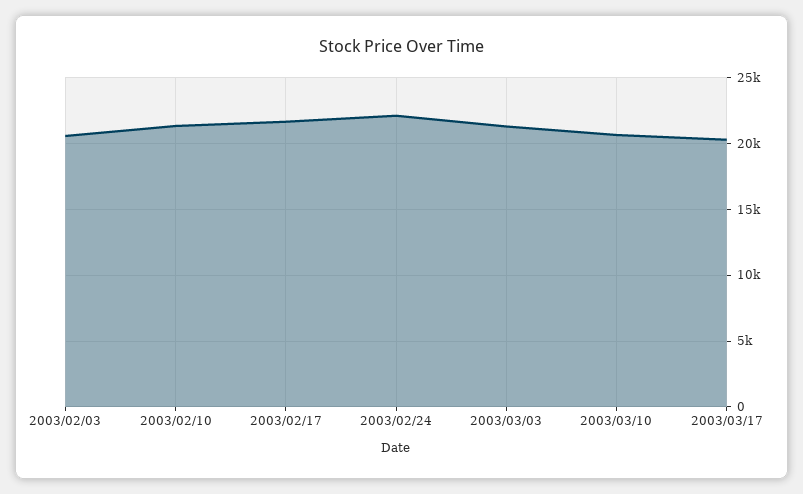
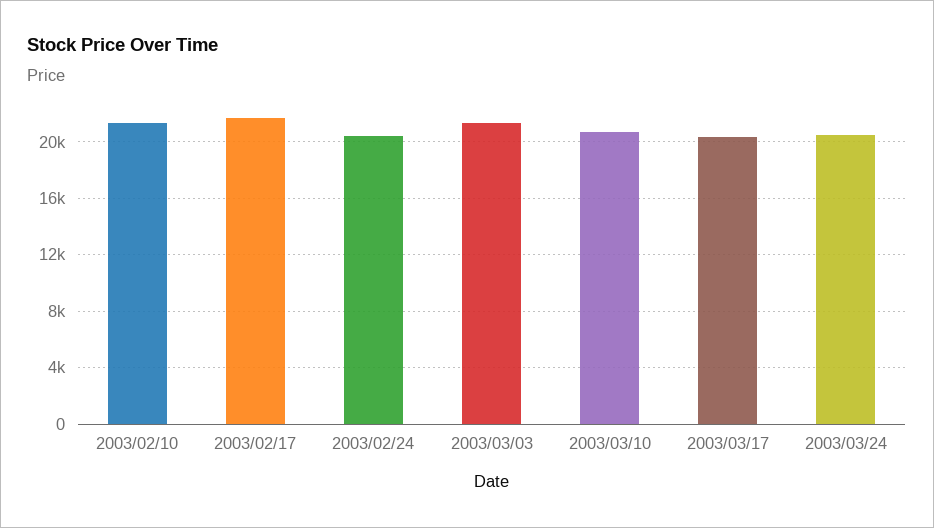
2003/02/03: 20500 -> none
2003/02/24: 22000 -> 20500
2003/03/24: none -> 20500

